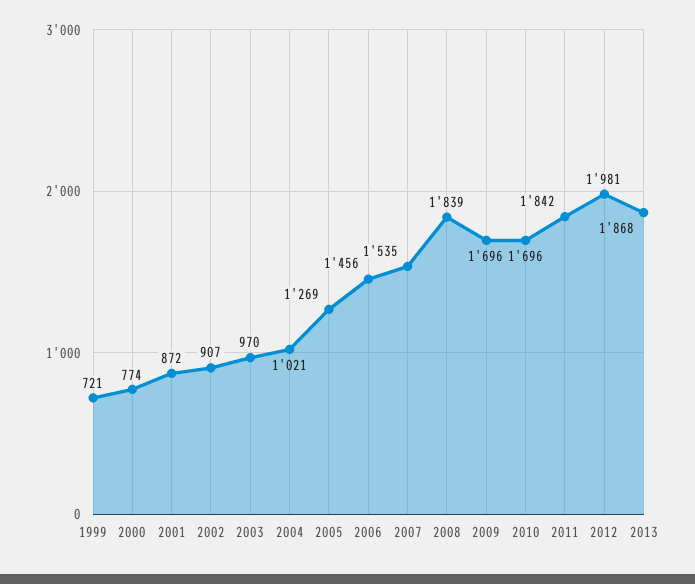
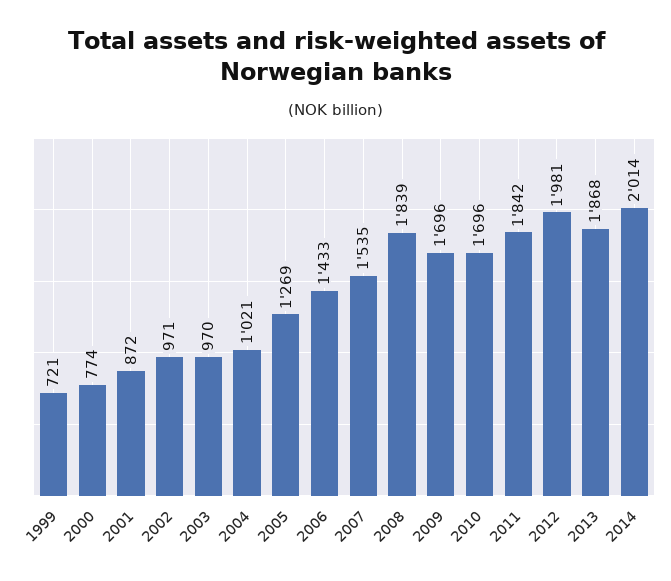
2002: 907 -> 971
2006: 1456 -> 1433
2014: none -> 2014

